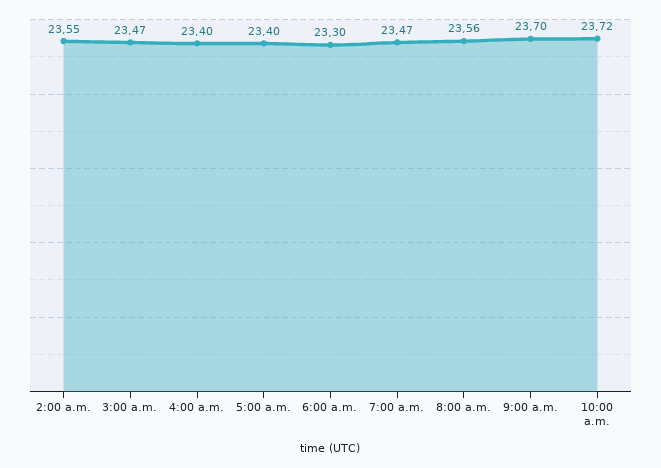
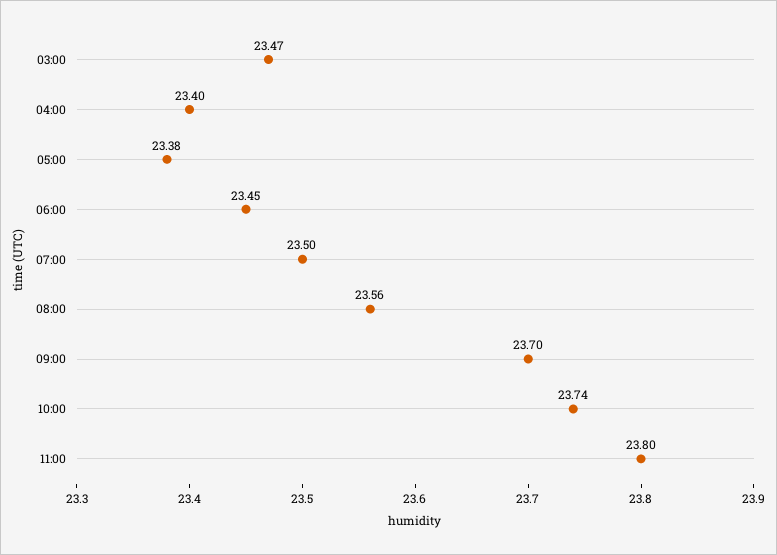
2:00 a.m.: 23.55 -> none
5:00 a.m.: 23.4 -> 23.38
6:00 a.m.: 23.3 -> 23.45
7:00 a.m.: 23.47 -> 23.5
10:00 a.m.: 23.72 -> 23.74
11:00: none -> 23.8

